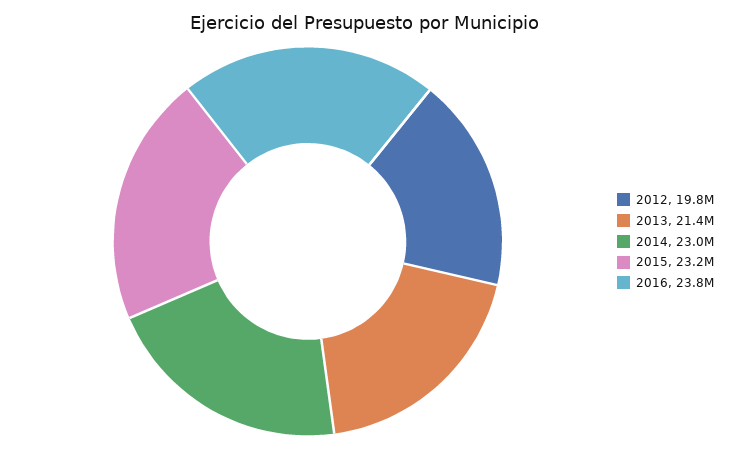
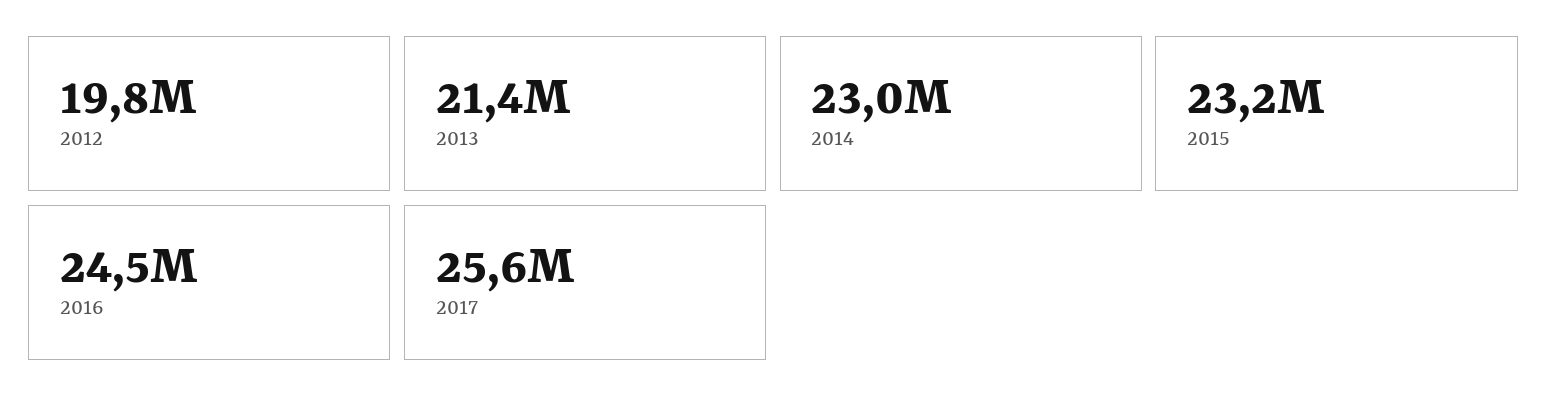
2016: 23800000 -> 24500000
2017: none -> 25600000

